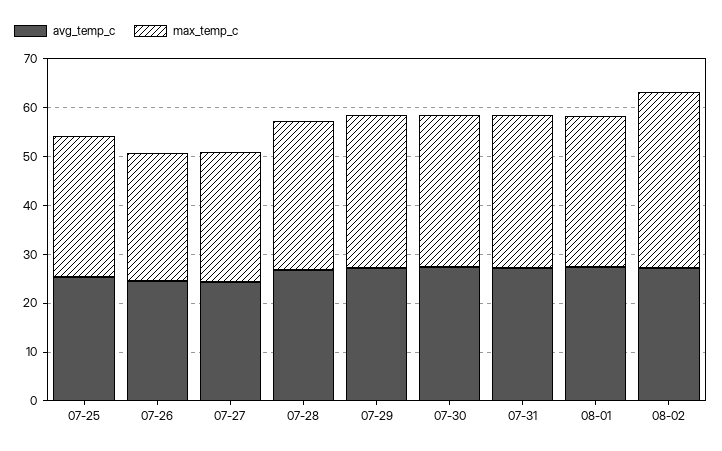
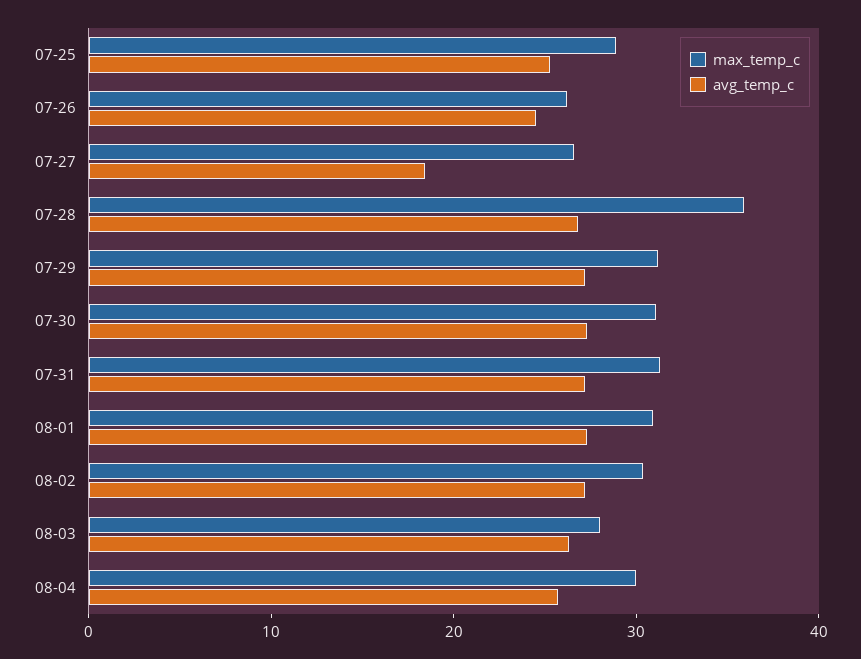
avg_temp_c, 07-27: 24 -> 18
max_temp_c, 07-28: 30 -> 36
max_temp_c, 08-02: 36 -> 30
max_temp_c, 08-03: none -> 28
avg_temp_c, 08-03: none -> 26
max_temp_c, 08-04: none -> 30
avg_temp_c, 08-04: none -> 26

